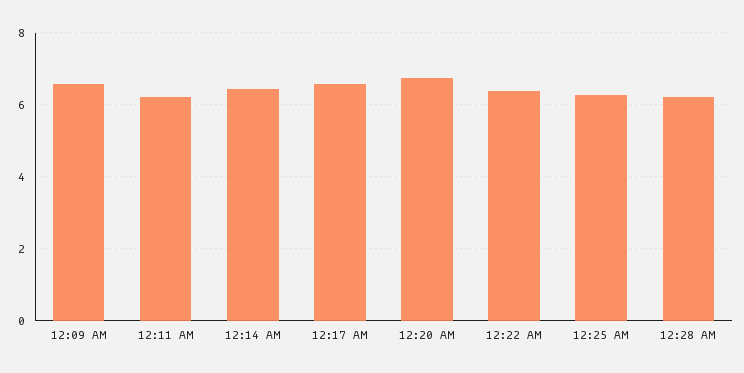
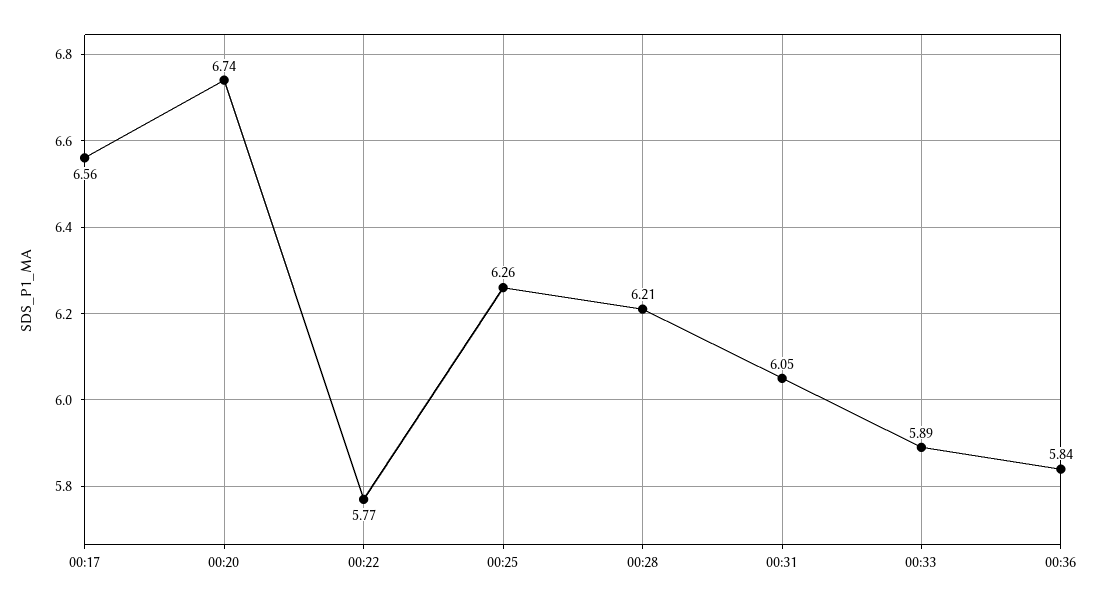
12:09 AM: 6.6 -> none
12:11 AM: 6.2 -> none
12:14 AM: 6.4 -> none
12:22 AM: 6.4 -> 5.77
00:31: none -> 6.05
00:33: none -> 5.89
00:36: none -> 5.84

